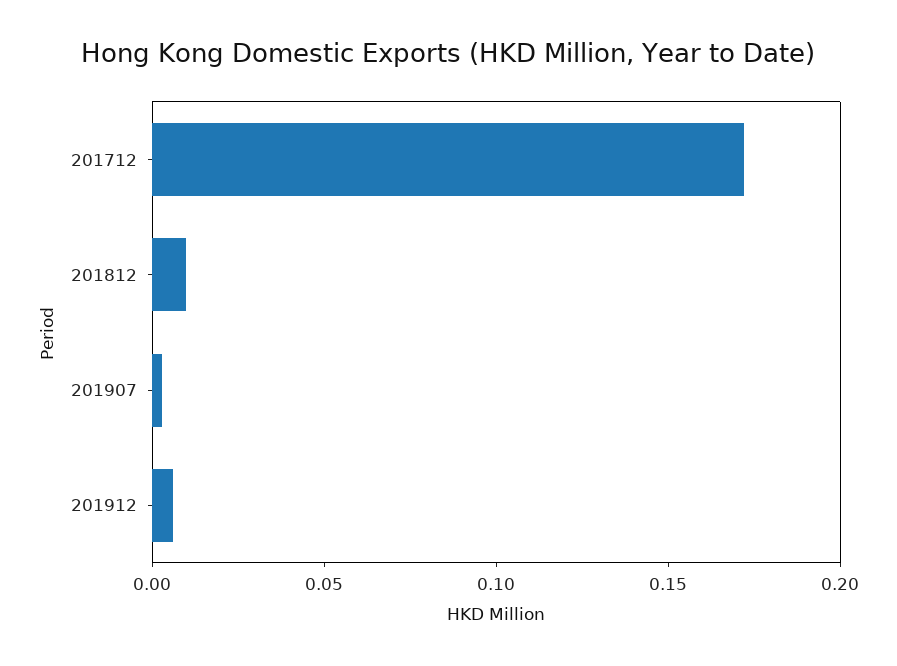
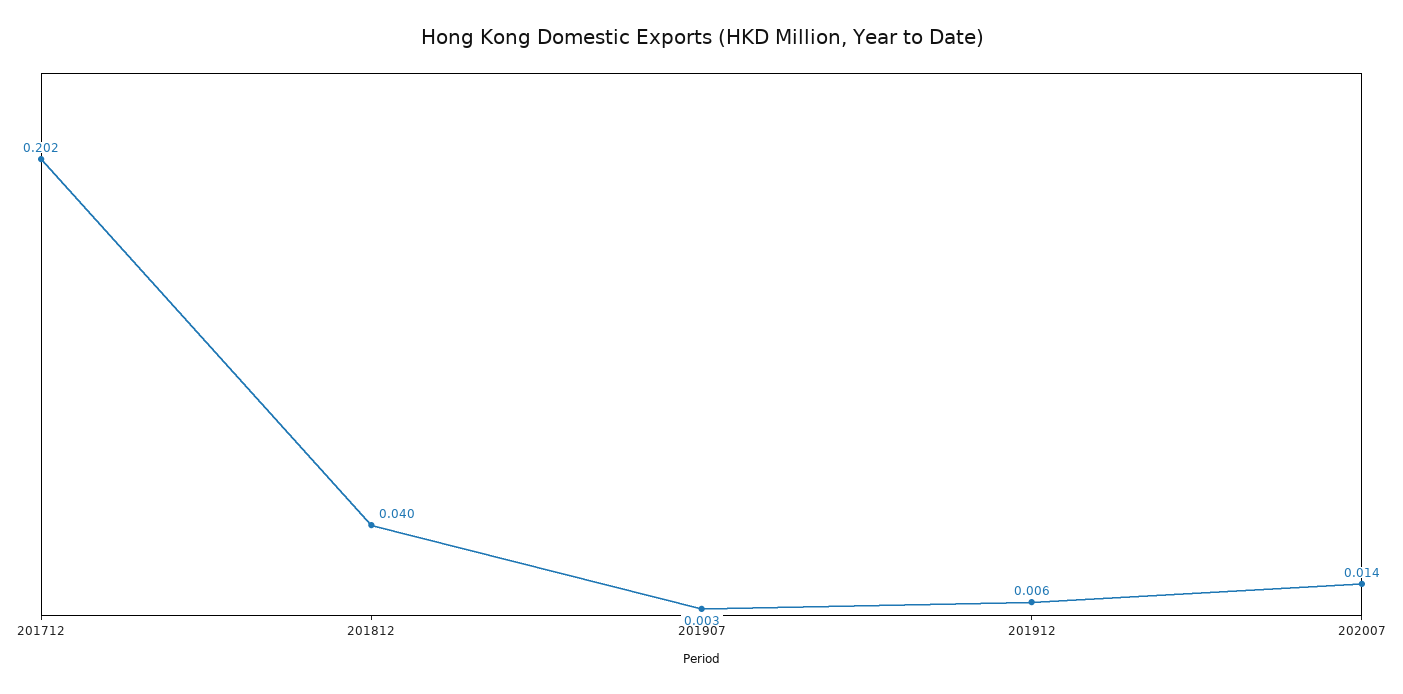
201712: 0.17 -> 0.202
201812: 0.01 -> 0.04
202007: none -> 0.014

